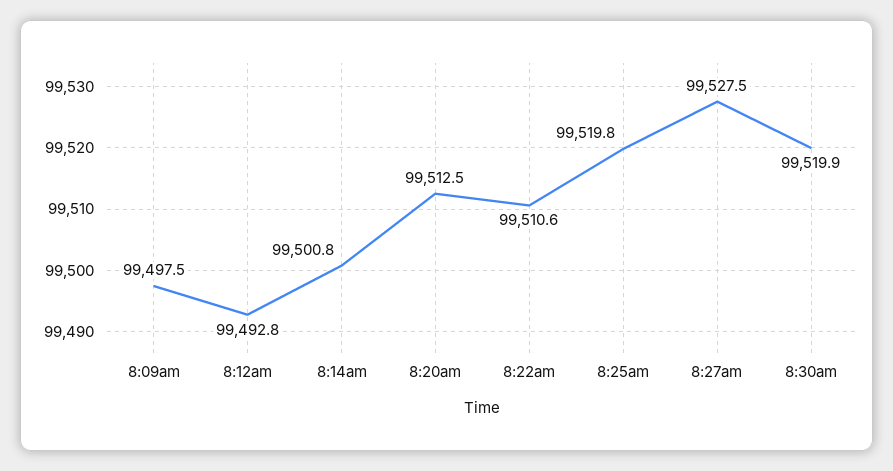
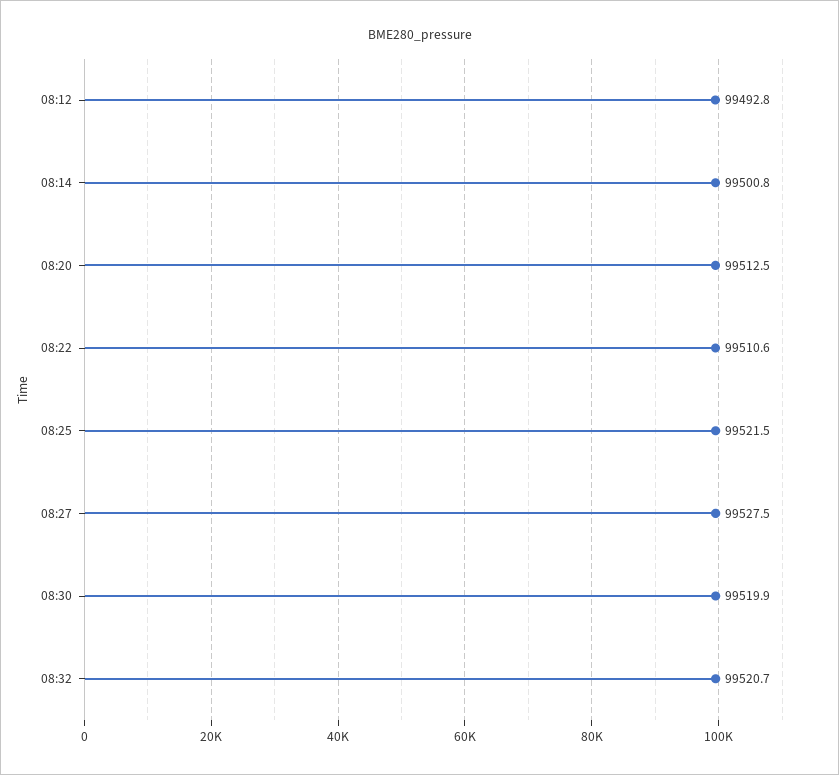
8:09am: 99497.5 -> none
8:25am: 99519.8 -> 99521.5
08:32: none -> 99520.7

